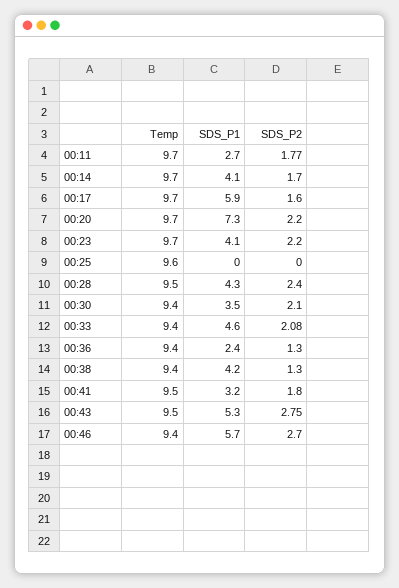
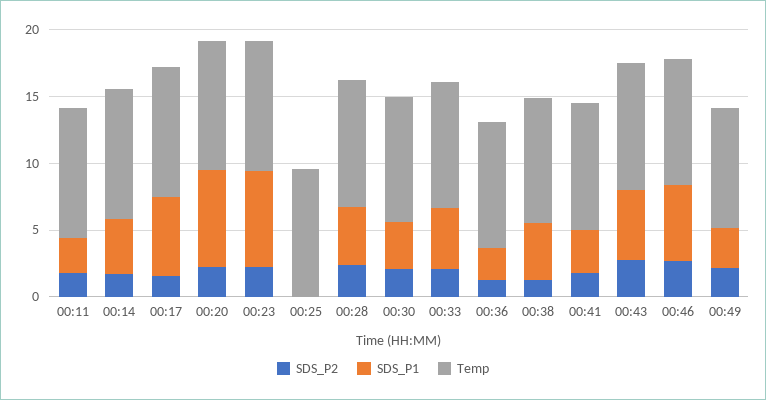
SDS_P1, 00:23: 4.1 -> 7
SDS_P2, 00:49: none -> 2
SDS_P1, 00:49: none -> 3
Temp, 00:49: none -> 9

